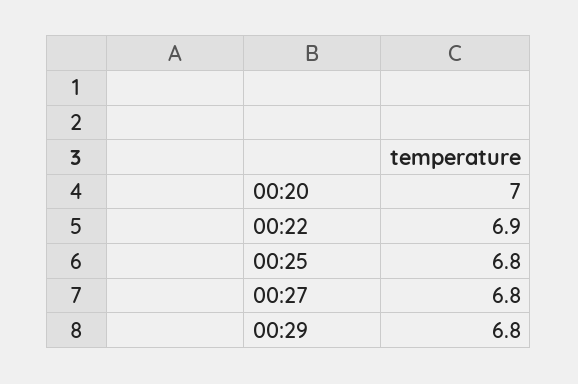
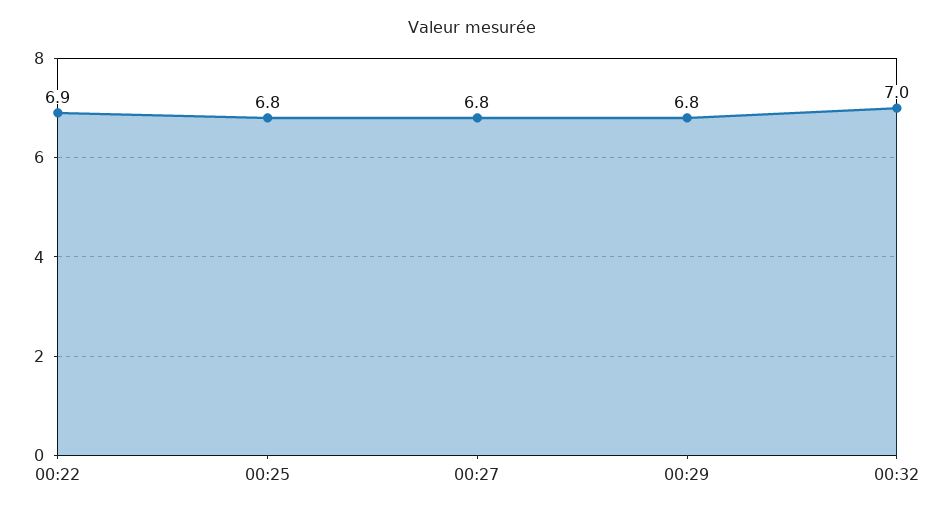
00:20: 7 -> none
00:32: none -> 7

